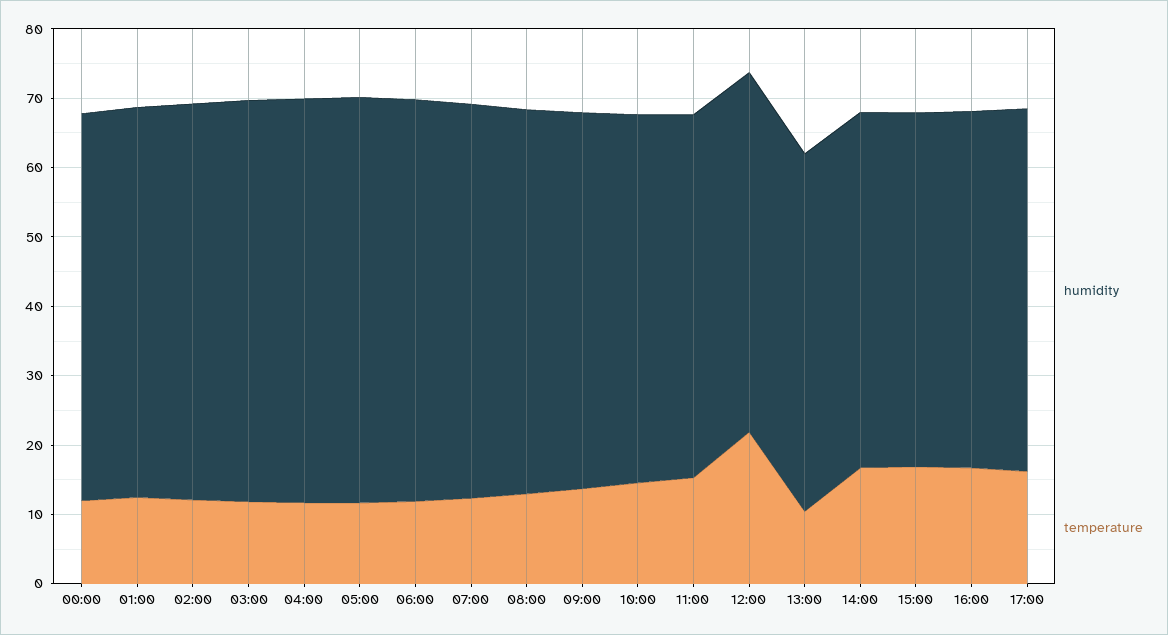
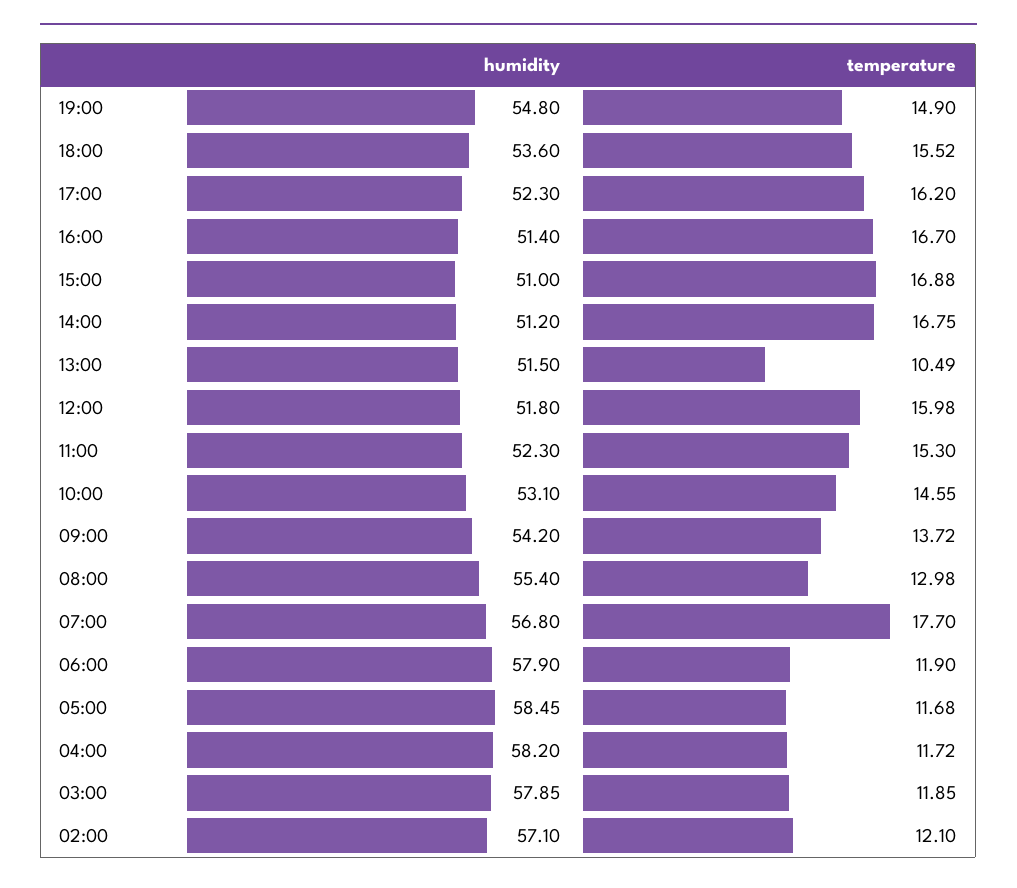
humidity, 00:00: 56 -> none
temperature, 00:00: 12 -> none
humidity, 01:00: 56 -> none
temperature, 01:00: 12 -> none
temperature, 07:00: 12 -> 17.7
temperature, 12:00: 22 -> 15.98
humidity, 19:00: none -> 54.8
temperature, 19:00: none -> 14.9
humidity, 18:00: none -> 53.6
temperature, 18:00: none -> 15.52

